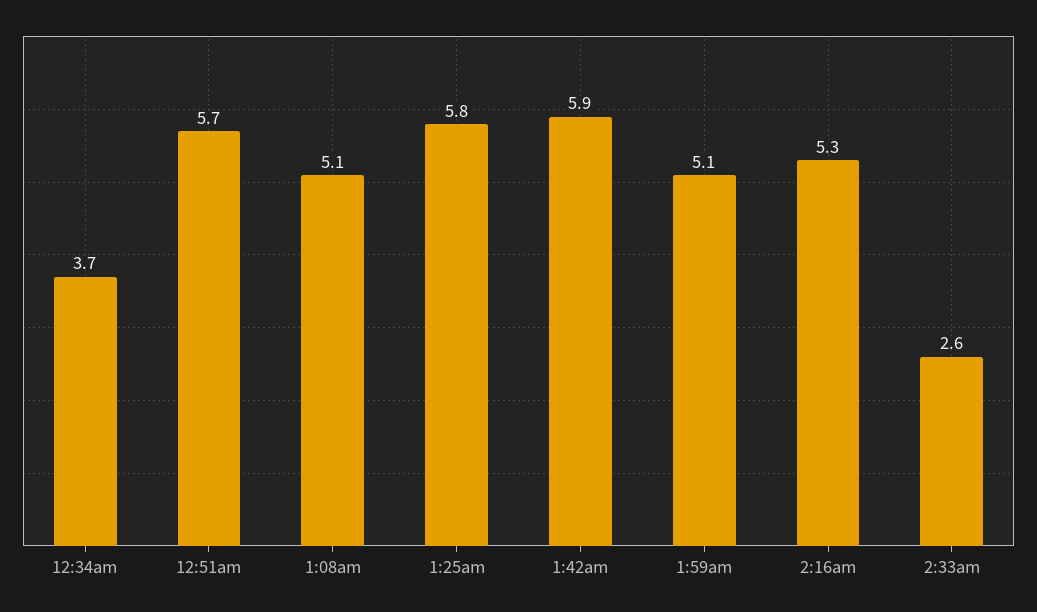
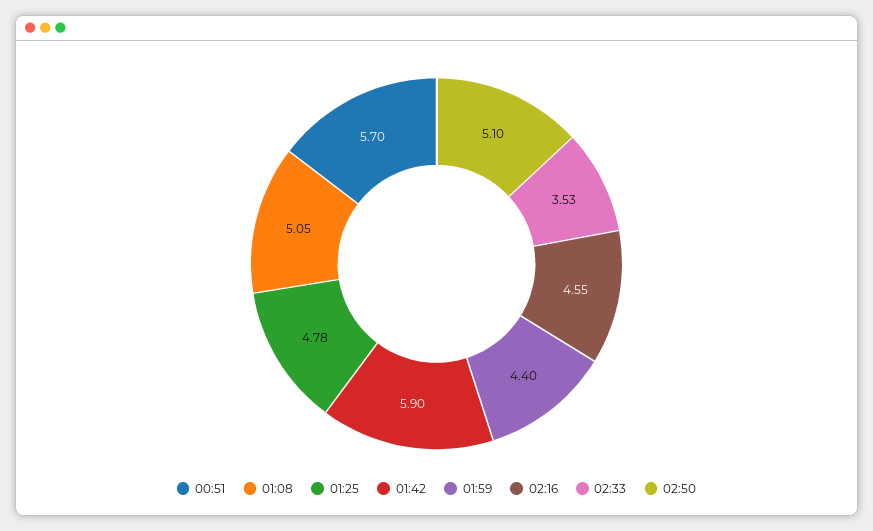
12:34am: 3.7 -> none
1:25am: 5.8 -> 4.78
1:59am: 5.1 -> 4.4
2:16am: 5.3 -> 4.55
2:33am: 2.6 -> 3.53
02:50: none -> 5.1

